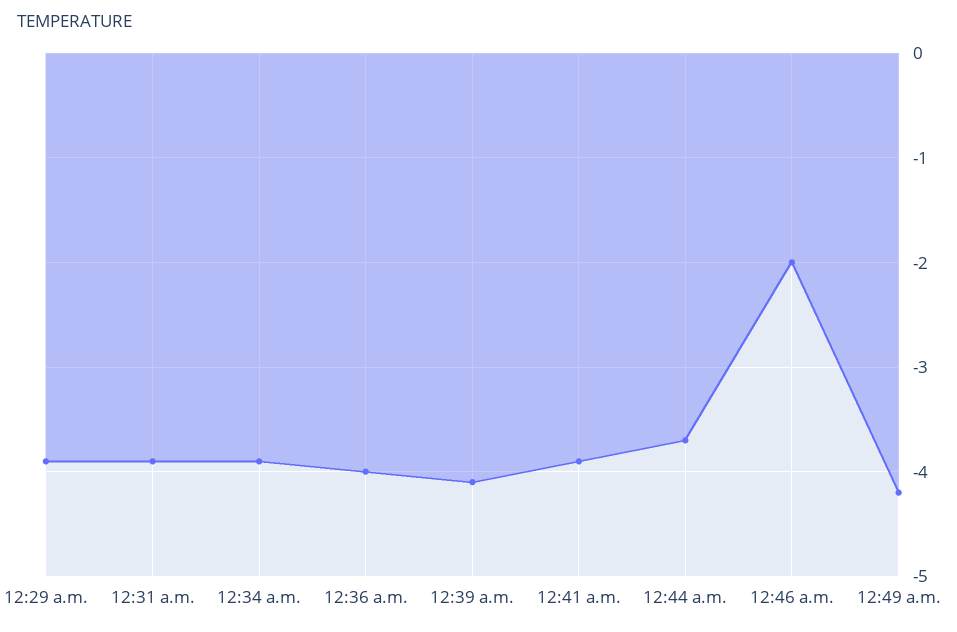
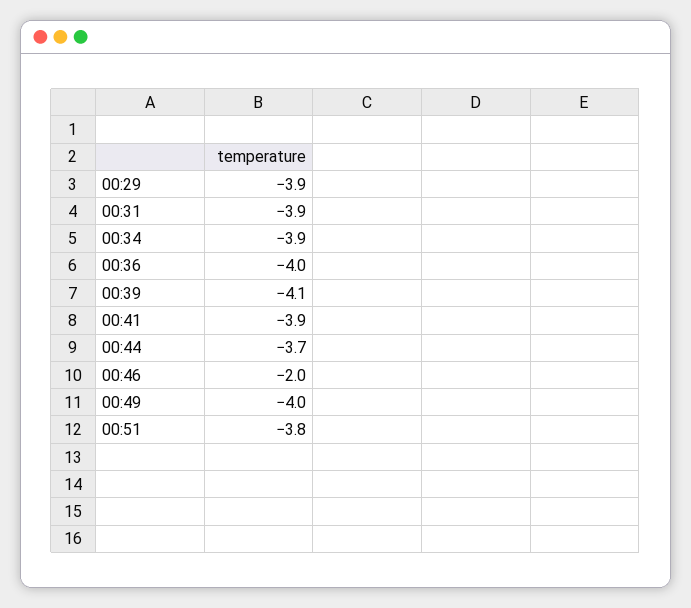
12:49 a.m.: -4.2 -> -4
00:51: none -> -3.8

